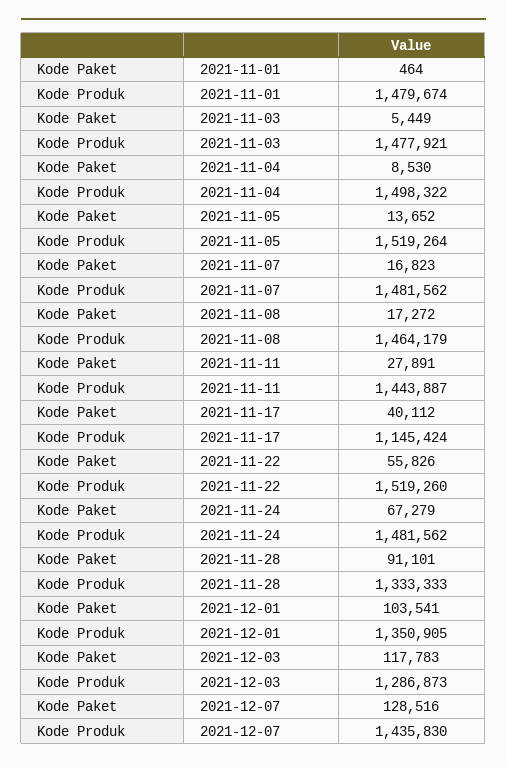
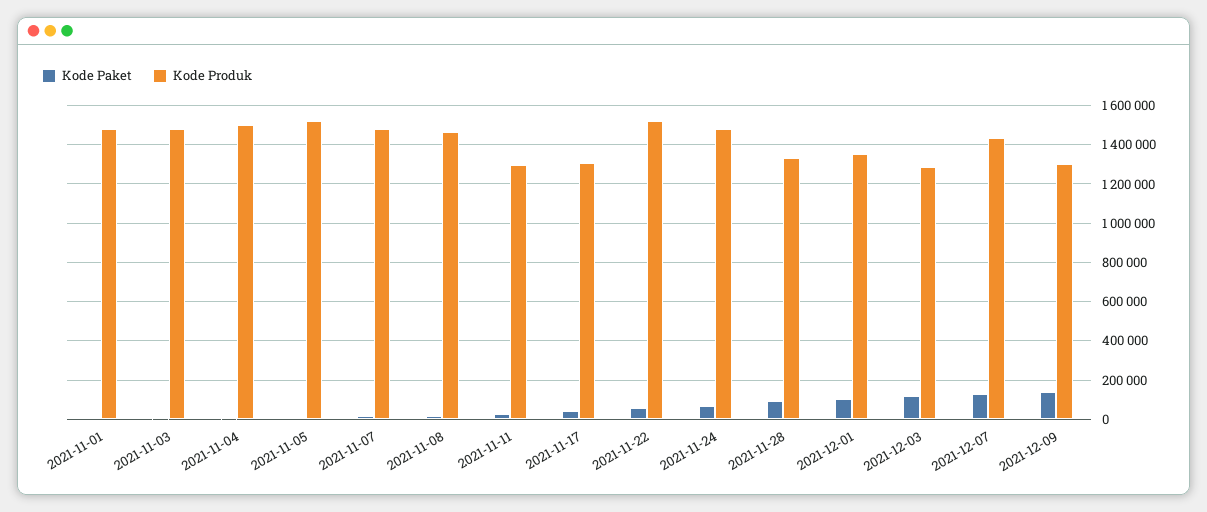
Kode Produk, 2021-11-11: 1443887 -> 1300000
Kode Produk, 2021-11-17: 1145424 -> 1300000
Kode Paket, 2021-12-09: none -> 150000
Kode Produk, 2021-12-09: none -> 1300000

